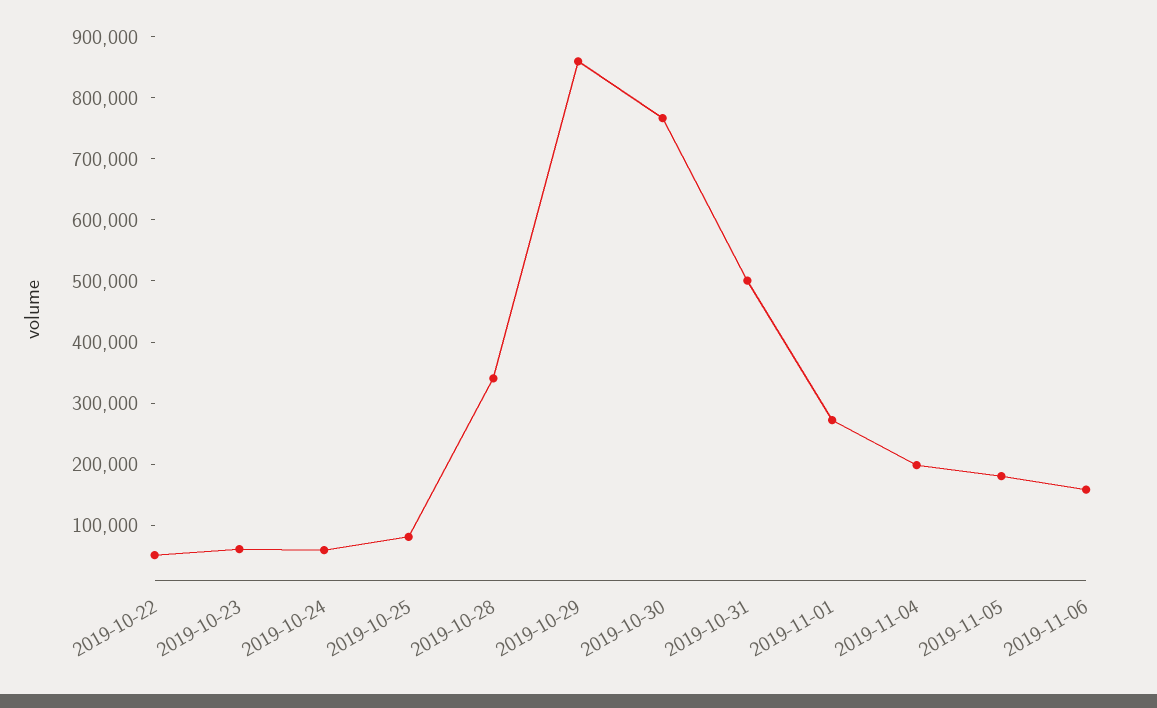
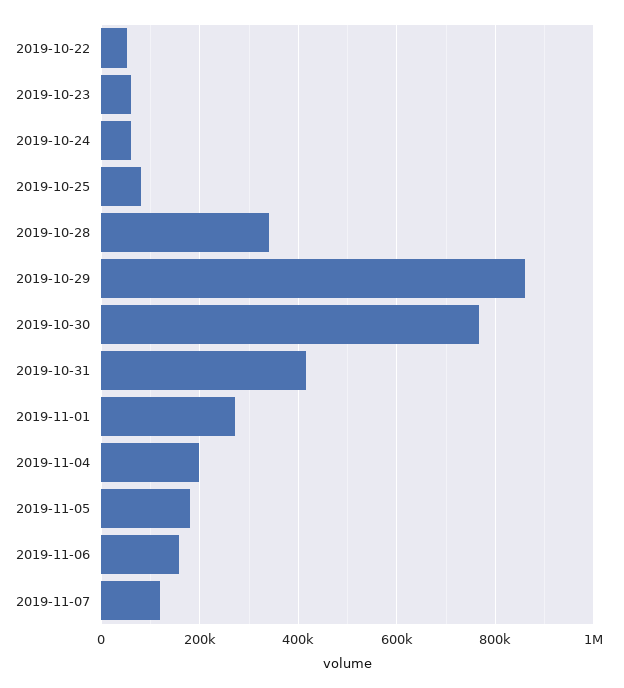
2019-10-31: 500000 -> 420000
2019-11-07: none -> 120000

